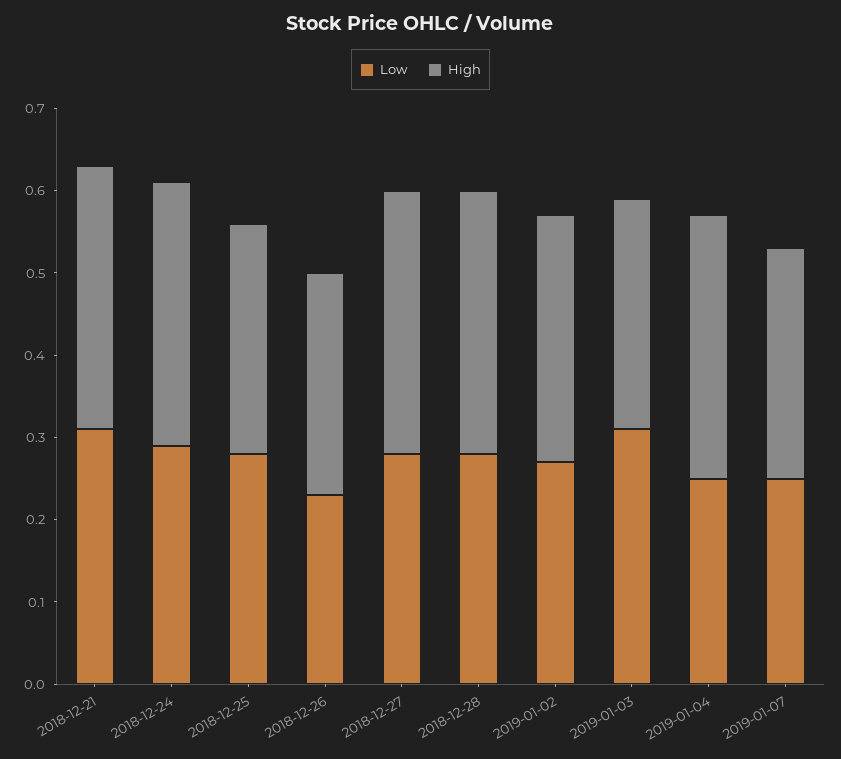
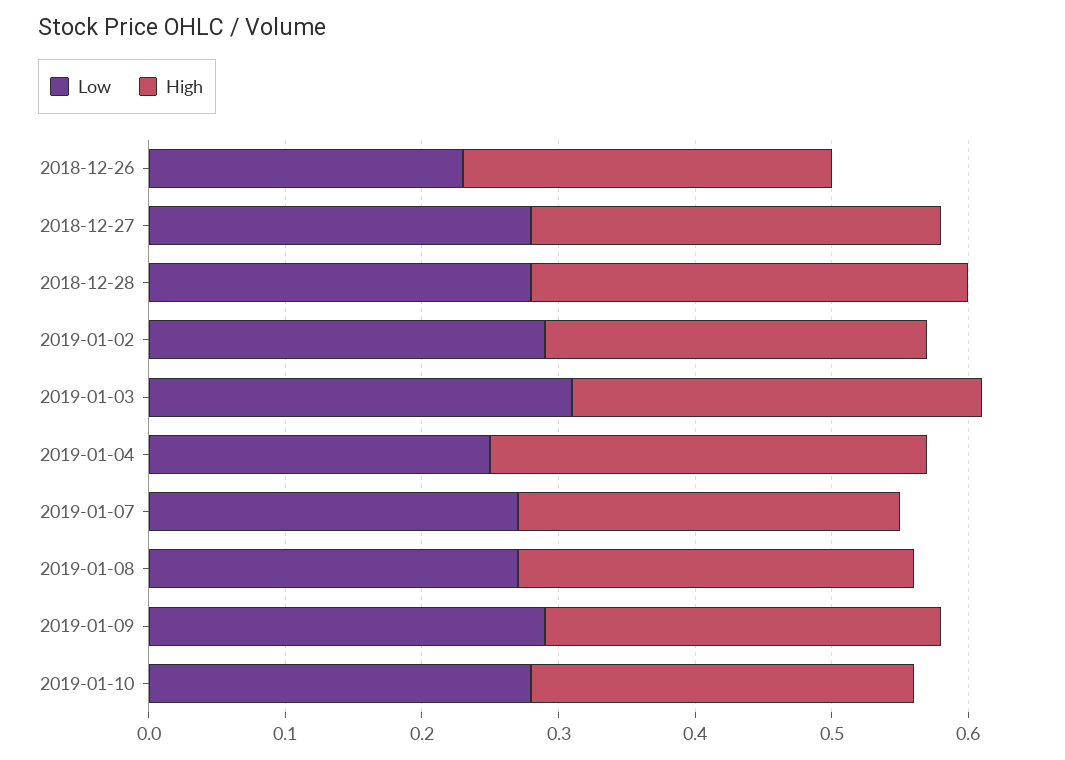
Low, 2018-12-21: 0.31 -> none
High, 2018-12-21: 0.32 -> none
Low, 2018-12-24: 0.29 -> none
High, 2018-12-24: 0.32 -> none
Low, 2018-12-25: 0.28 -> none
High, 2018-12-25: 0.28 -> none
High, 2018-12-27: 0.32 -> 0.3
Low, 2019-01-02: 0.27 -> 0.29
High, 2019-01-02: 0.3 -> 0.28
High, 2019-01-03: 0.28 -> 0.3
Low, 2019-01-07: 0.25 -> 0.27
Low, 2019-01-08: none -> 0.27
High, 2019-01-08: none -> 0.29
Low, 2019-01-09: none -> 0.29
High, 2019-01-09: none -> 0.29
Low, 2019-01-10: none -> 0.28
High, 2019-01-10: none -> 0.28

